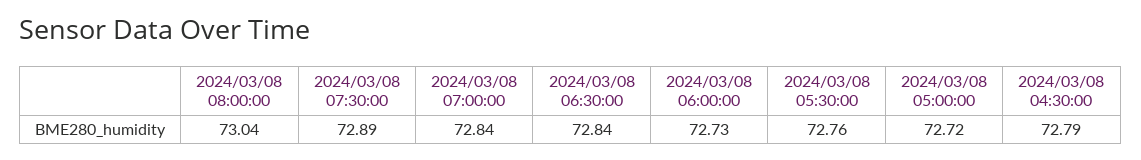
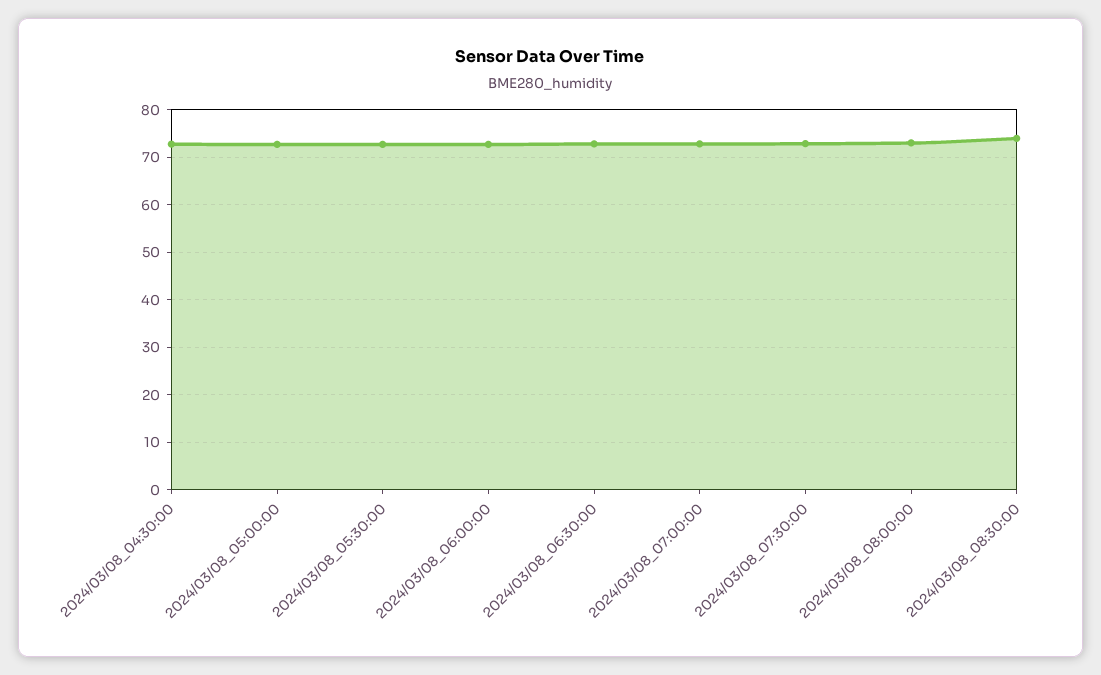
2024/03/08_08:30:00: none -> 74

